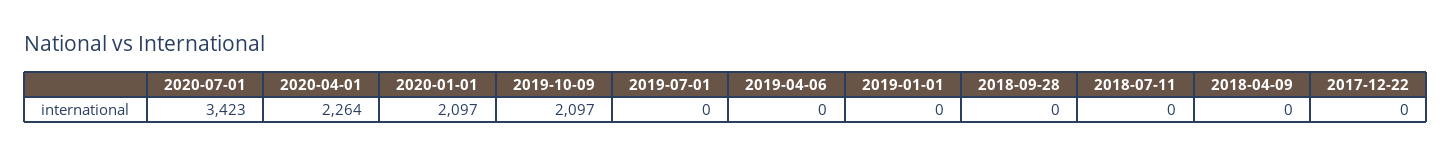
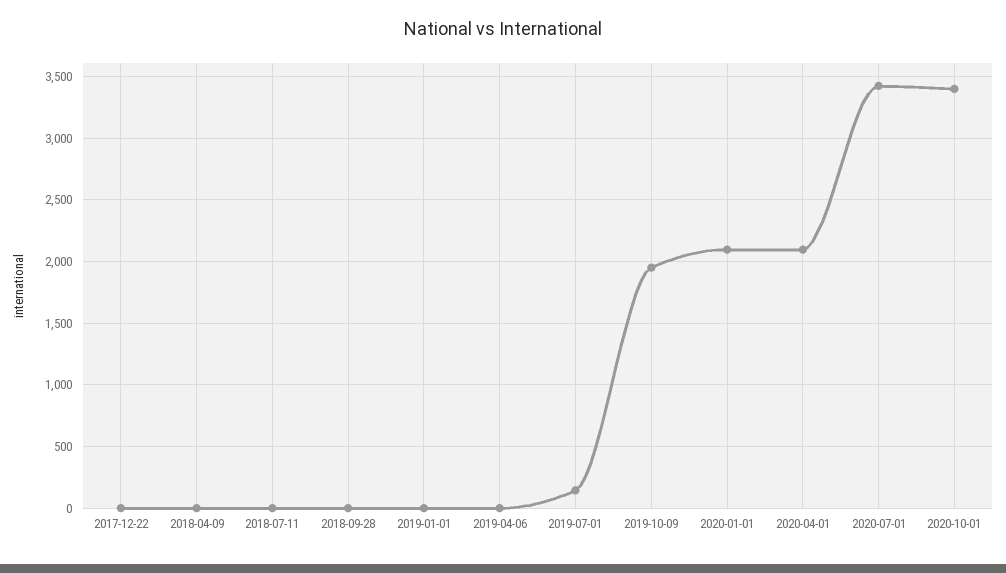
2020-04-01: 2264 -> 2100
2019-10-09: 2097 -> 1950
2019-07-01: 0 -> 150
2020-10-01: none -> 3400

